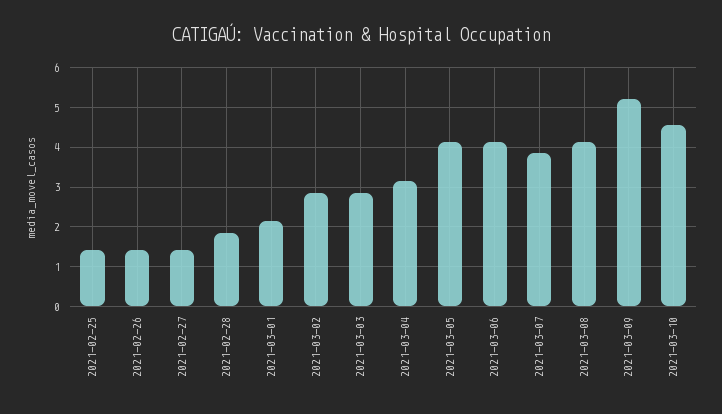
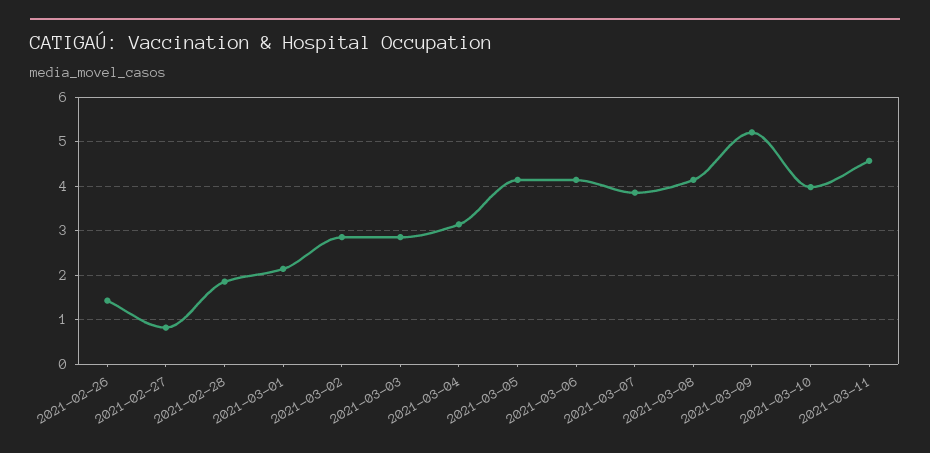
2021-02-25: 1.4 -> none
2021-02-27: 1.4 -> 0.8
2021-03-10: 4.6 -> 4
2021-03-11: none -> 4.6

